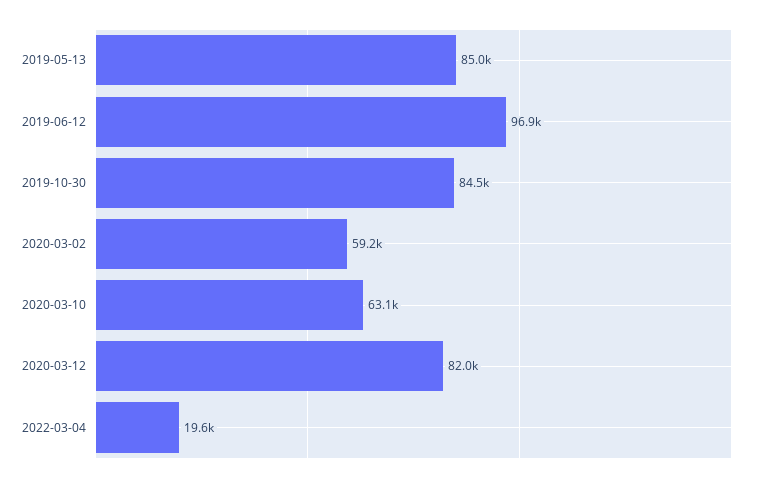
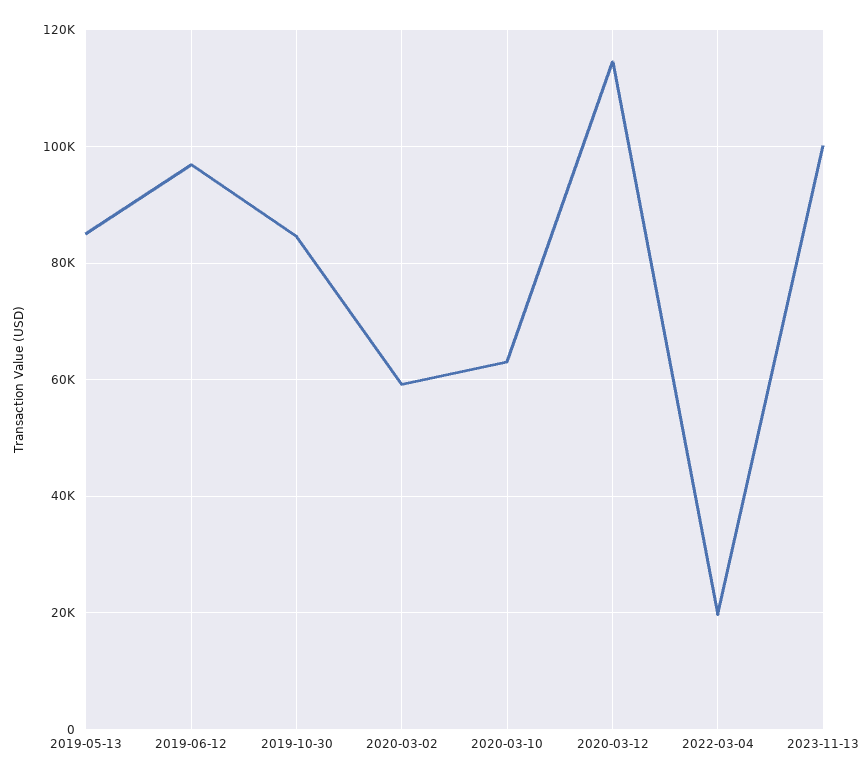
2020-03-12: 82000 -> 114000
2023-11-13: none -> 100000

